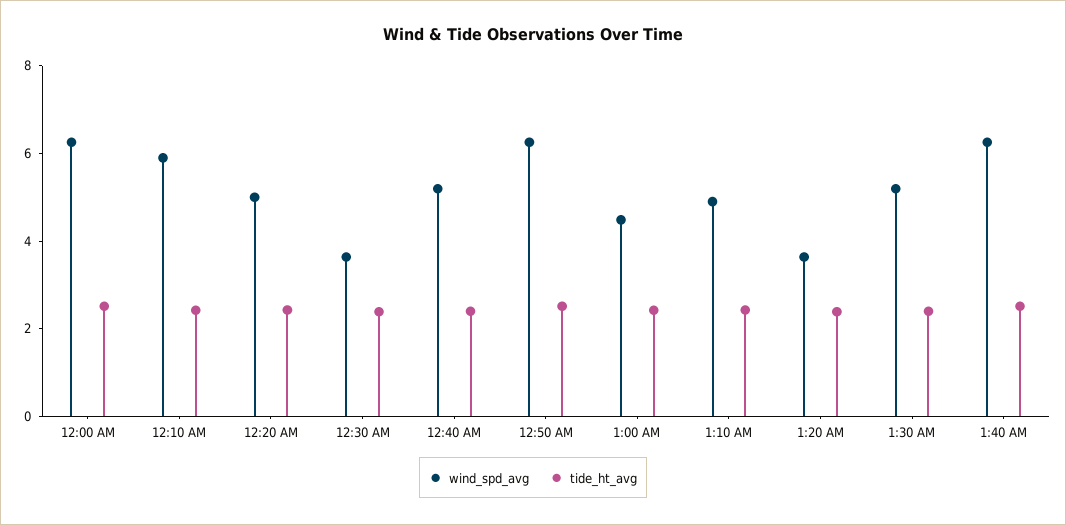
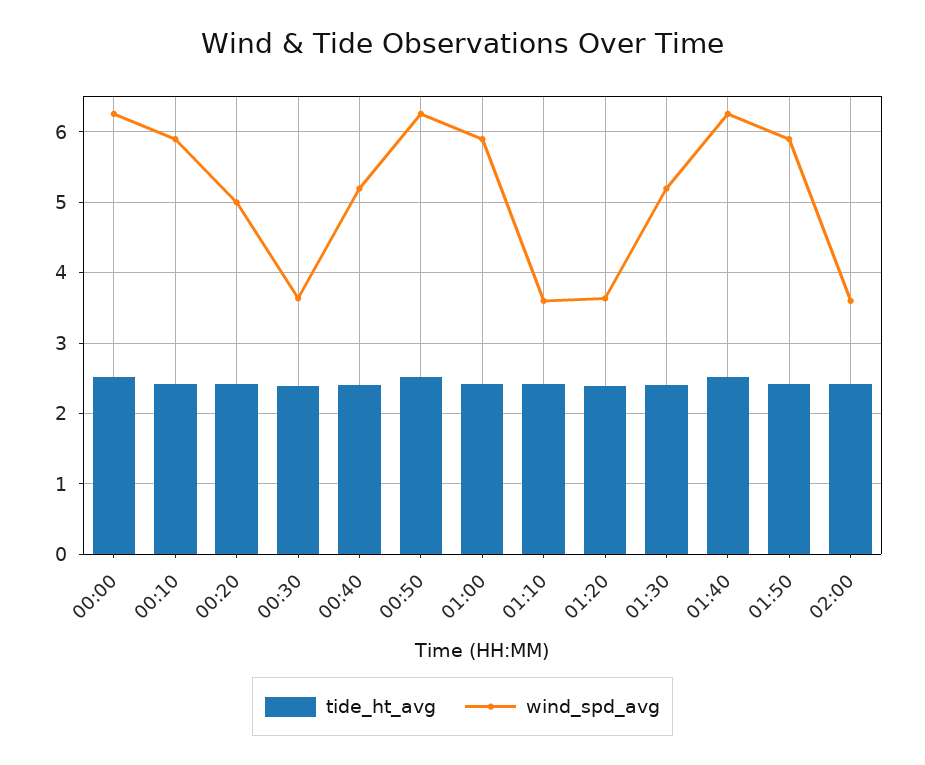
wind_spd_avg, 1:00 AM: 4.5 -> 5.9
wind_spd_avg, 1:10 AM: 5 -> 3.6
tide_ht_avg, 01:50: none -> 2.4
wind_spd_avg, 01:50: none -> 5.9
tide_ht_avg, 02:00: none -> 2.4
wind_spd_avg, 02:00: none -> 3.6

